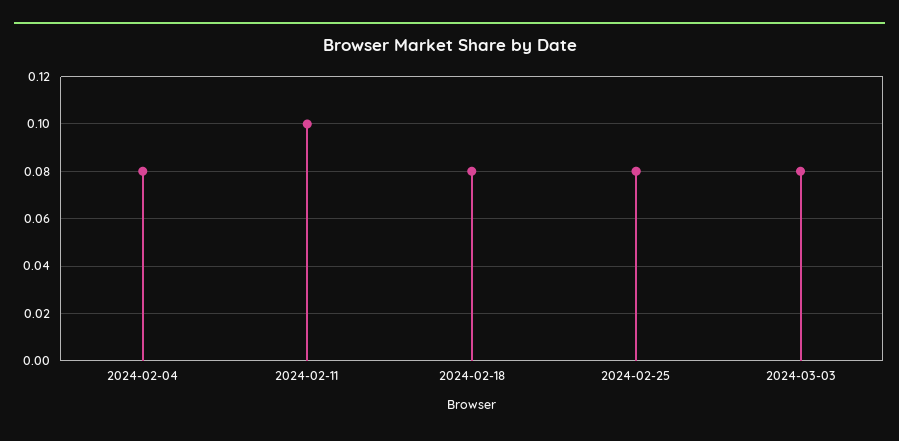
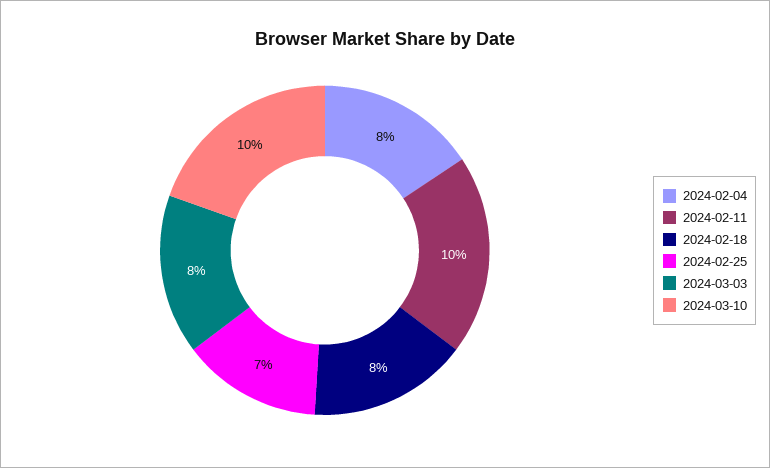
2024-02-25: 0.08 -> 0.07
2024-03-10: none -> 0.1

